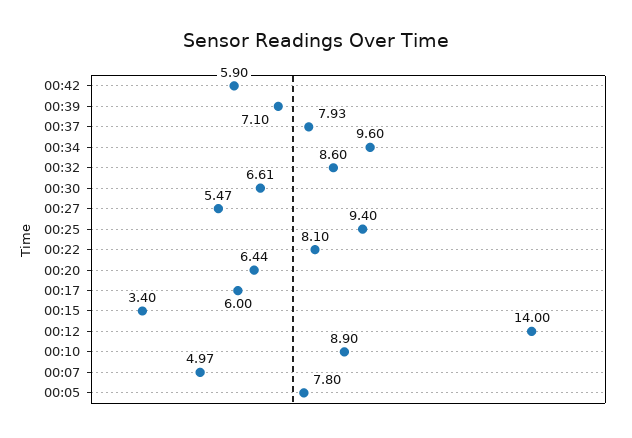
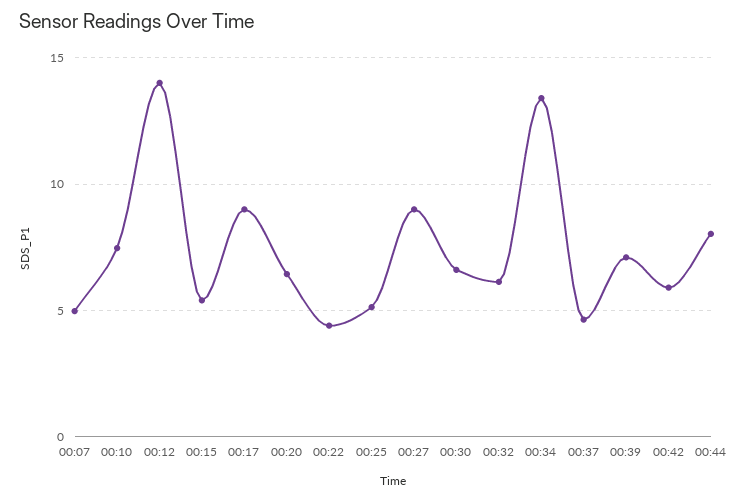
00:37: 7.93 -> 4.5
00:34: 9.6 -> 13.5
00:32: 8.6 -> 6
00:27: 5.47 -> 9
00:25: 9.4 -> 5
00:22: 8.1 -> 4.5
00:17: 6 -> 9
00:15: 3.4 -> 5.5
00:10: 8.9 -> 7.5
00:05: 7.8 -> none
00:44: none -> 8

